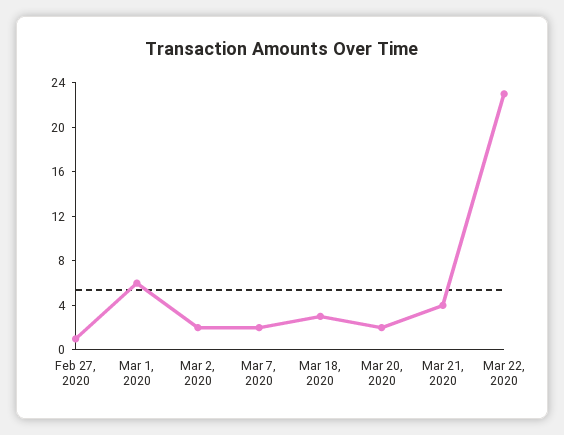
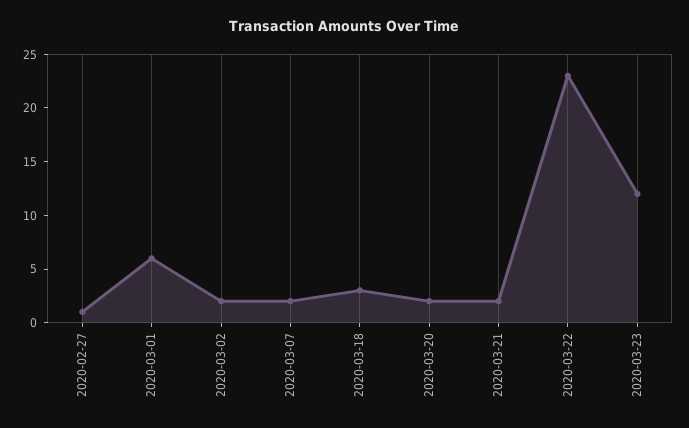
Mar 21, 2020: 4 -> 2
2020-03-23: none -> 12

